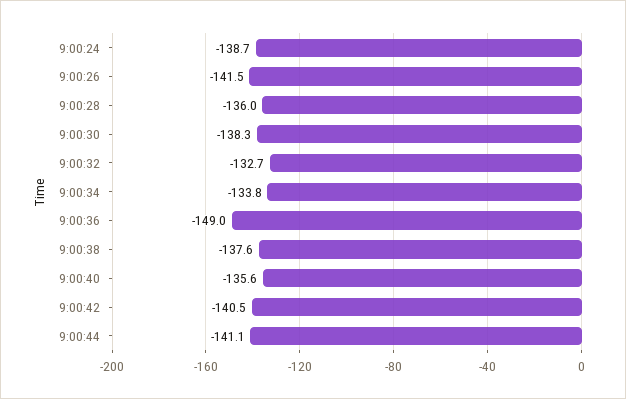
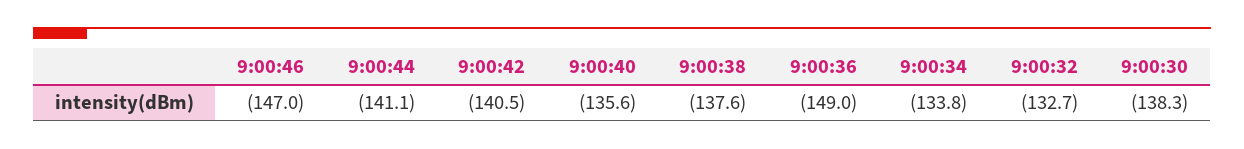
9:00:24: -138.7 -> none
9:00:26: -141.5 -> none
9:00:28: -136 -> none
9:00:46: none -> -147

